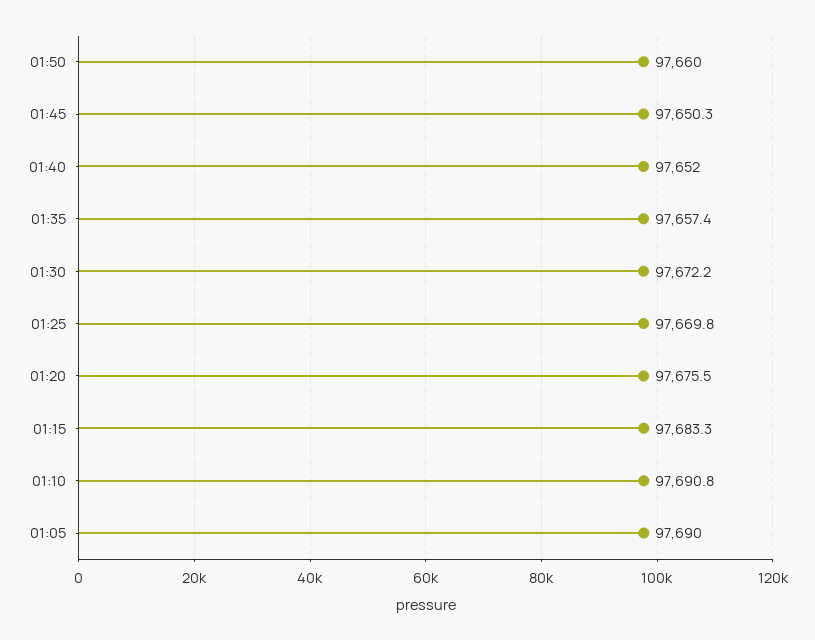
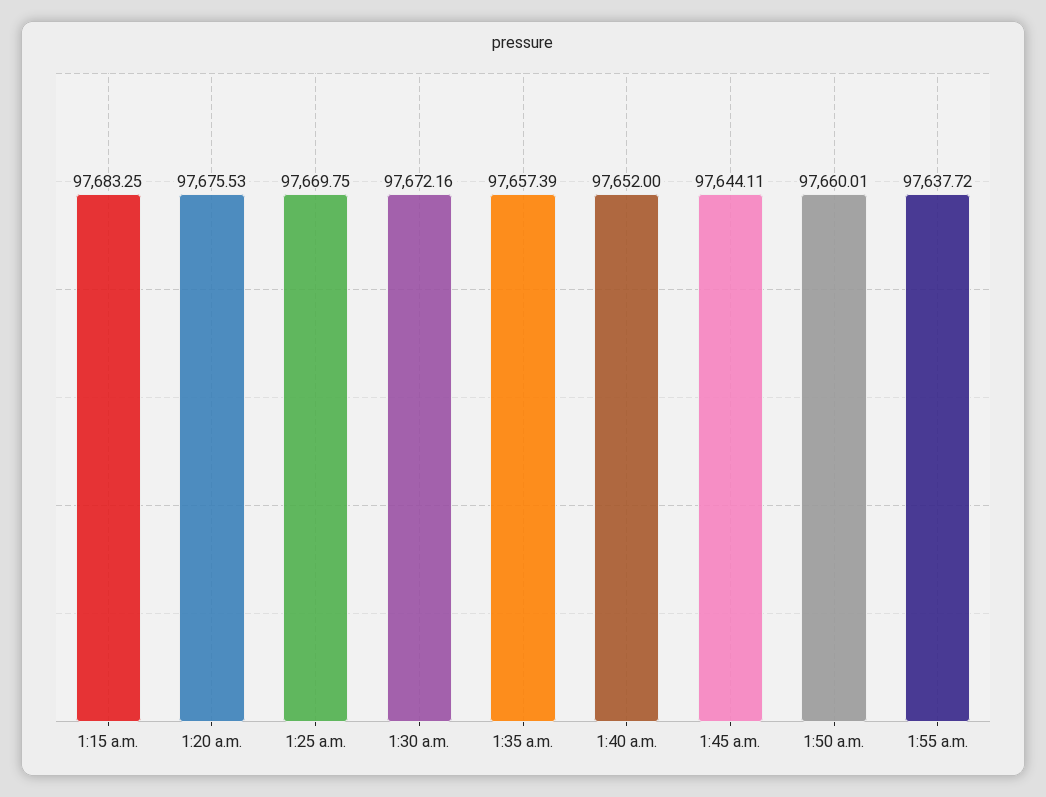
01:45: 97650.3 -> 97644.11
01:10: 97690.8 -> none
01:05: 97690 -> none
1:55 a.m.: none -> 97637.72

